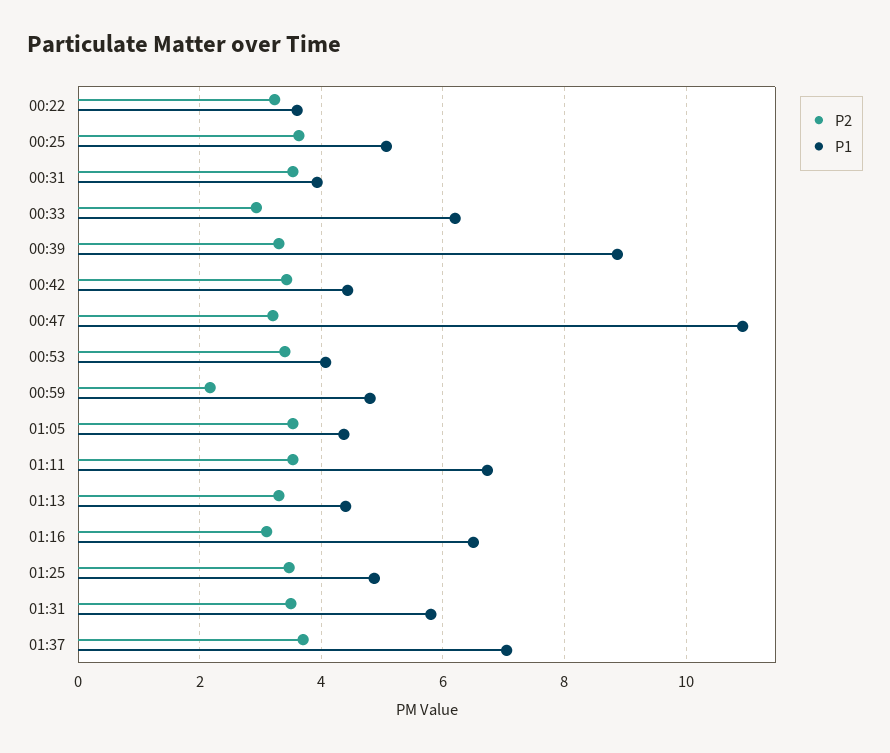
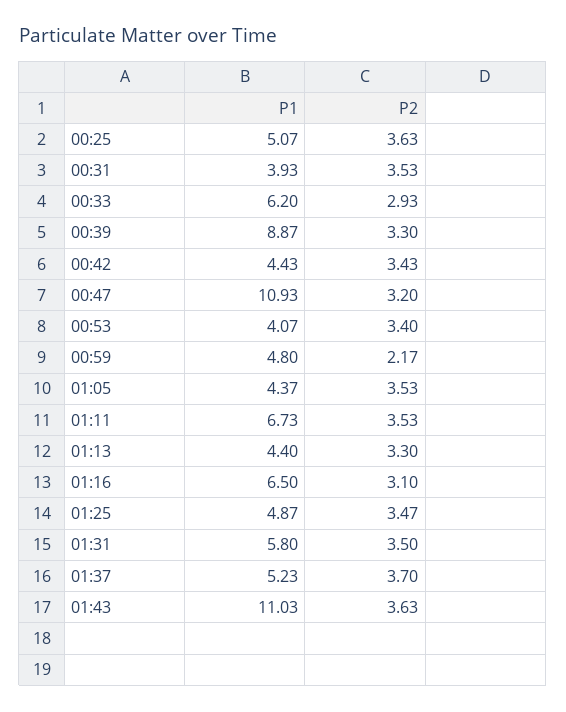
P2, 00:22: 3.2 -> none
P1, 00:22: 3.6 -> none
P1, 01:37: 7 -> 5.23
P1, 01:43: none -> 11.03
P2, 01:43: none -> 3.63

